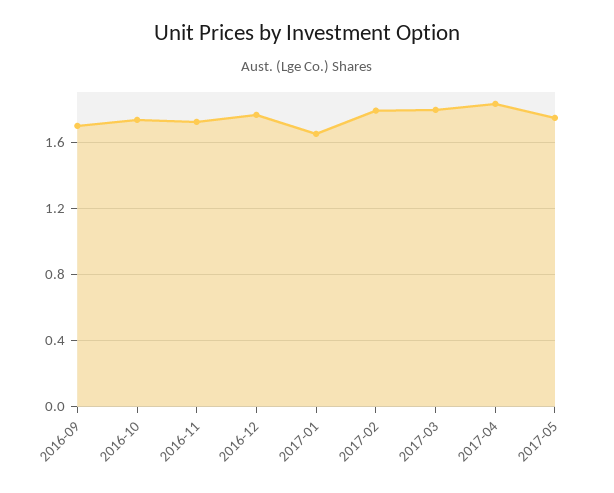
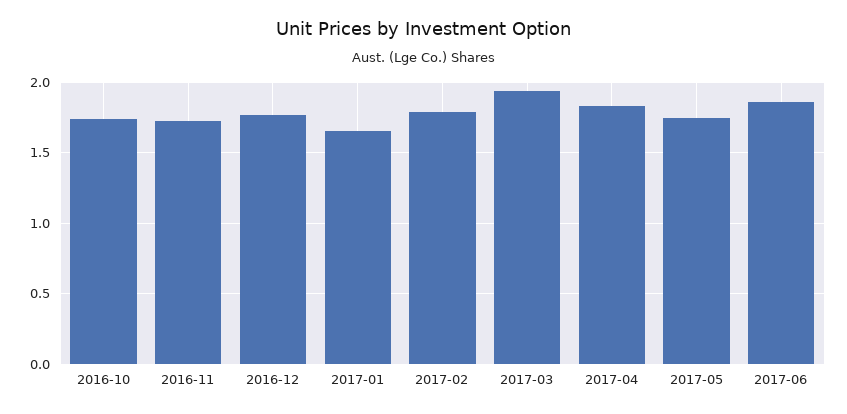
2016-09: 1.7 -> none
2017-03: 1.8 -> 1.95
2017-06: none -> 1.85

